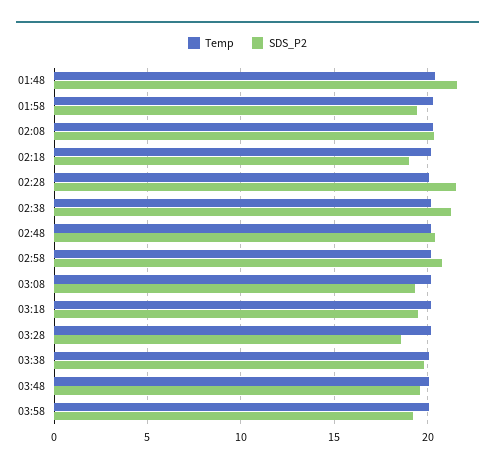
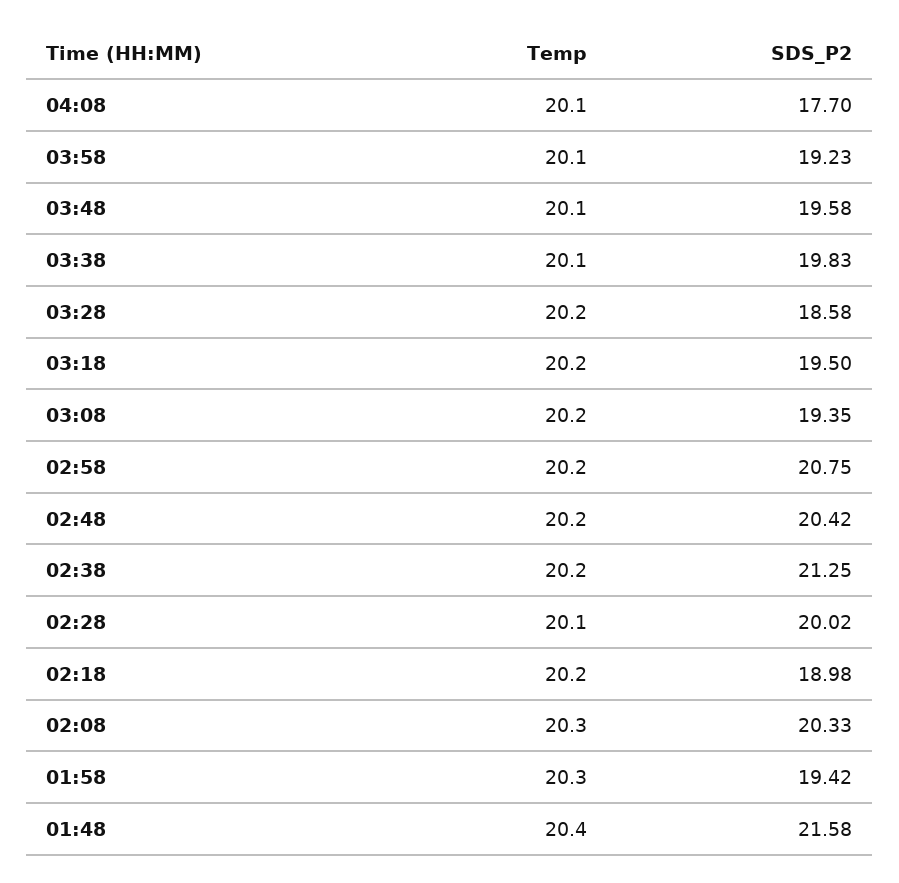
SDS_P2, 02:28: 21.5 -> 20.02
Temp, 04:08: none -> 20.1
SDS_P2, 04:08: none -> 17.7

